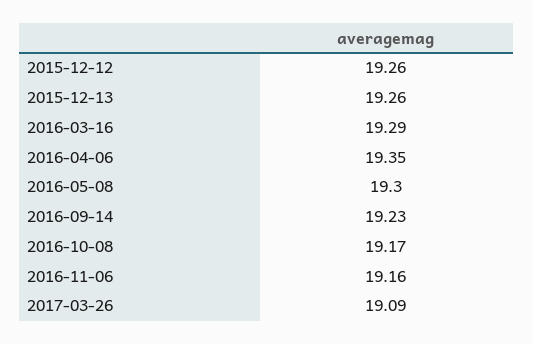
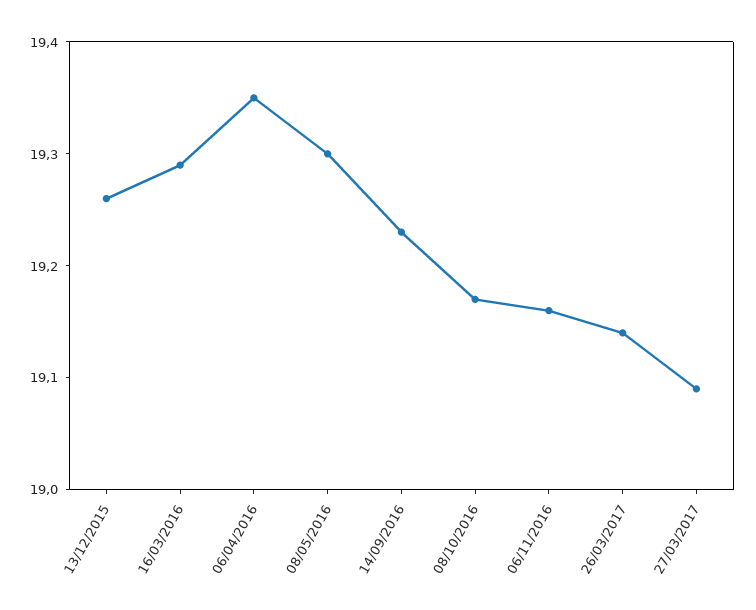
2015-12-12: 19.26 -> none
2017-03-26: 19.09 -> 19.14
27/03/2017: none -> 19.09

